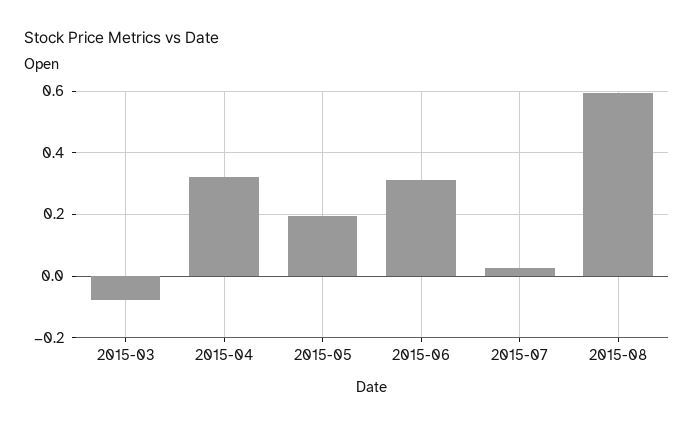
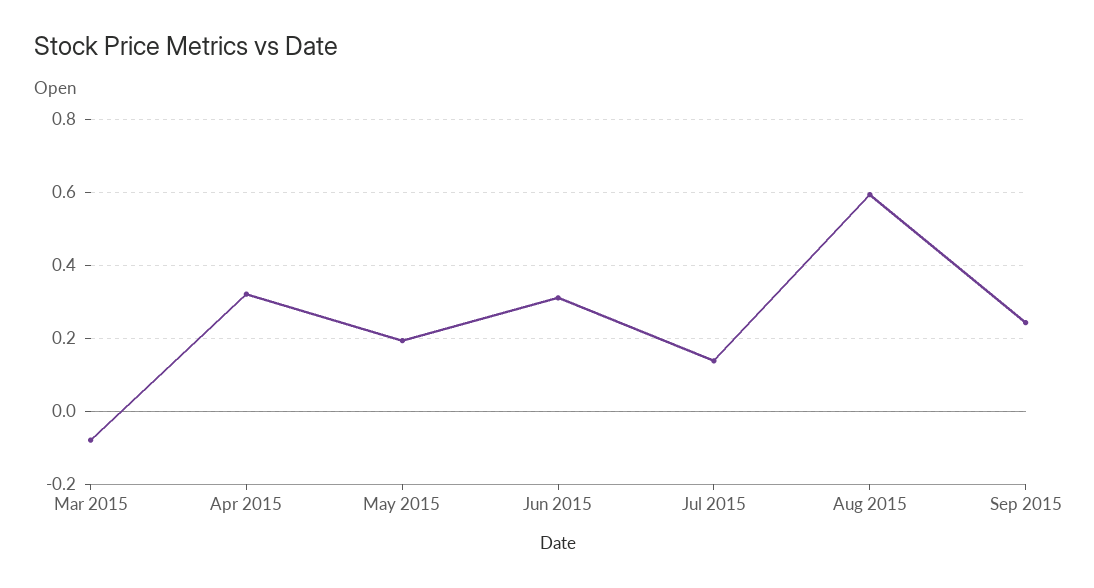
2015-07: 0.02 -> 0.14
Sep 2015: none -> 0.24

